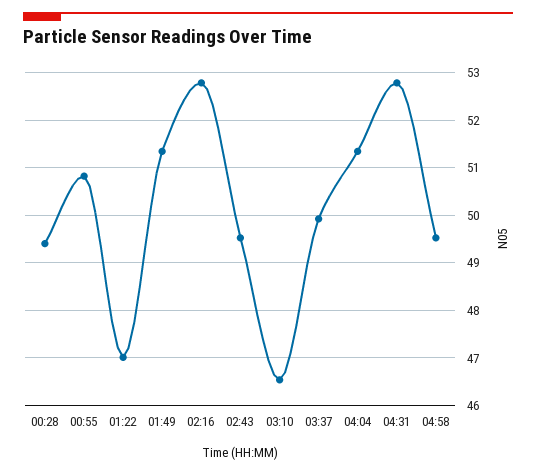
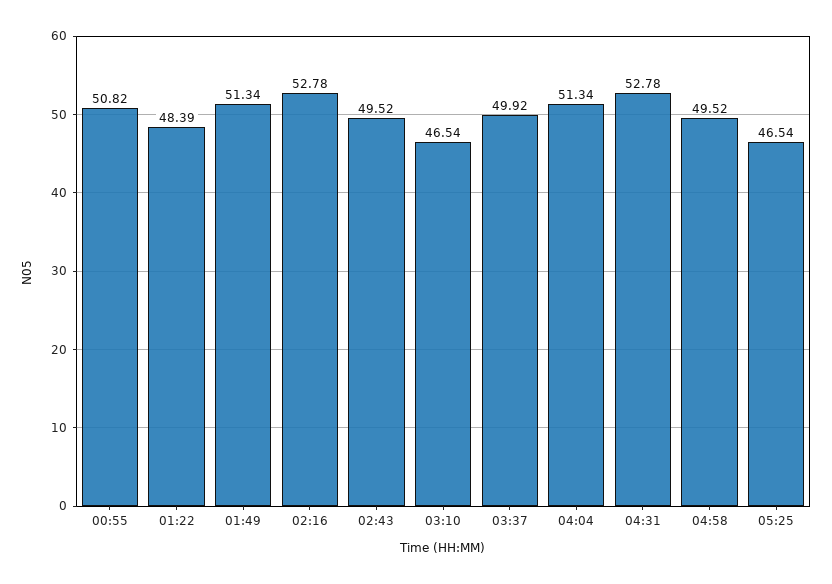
00:28: 49.4 -> none
01:22: 47 -> 48.39
05:25: none -> 46.54

